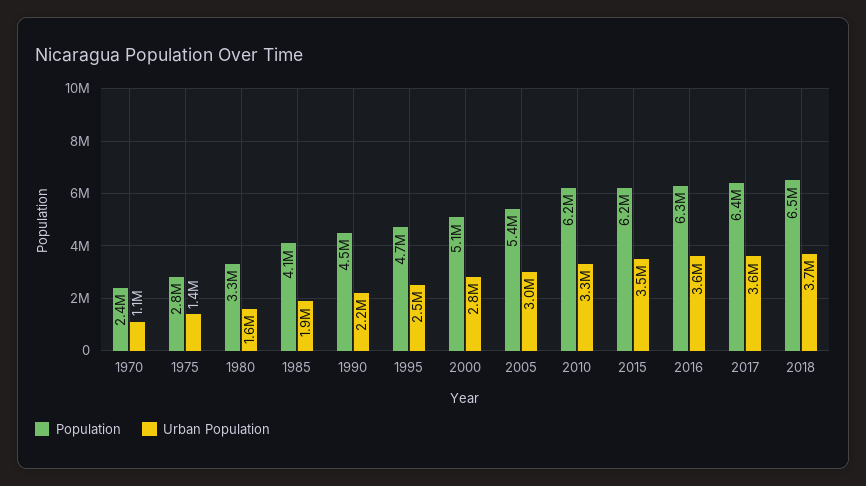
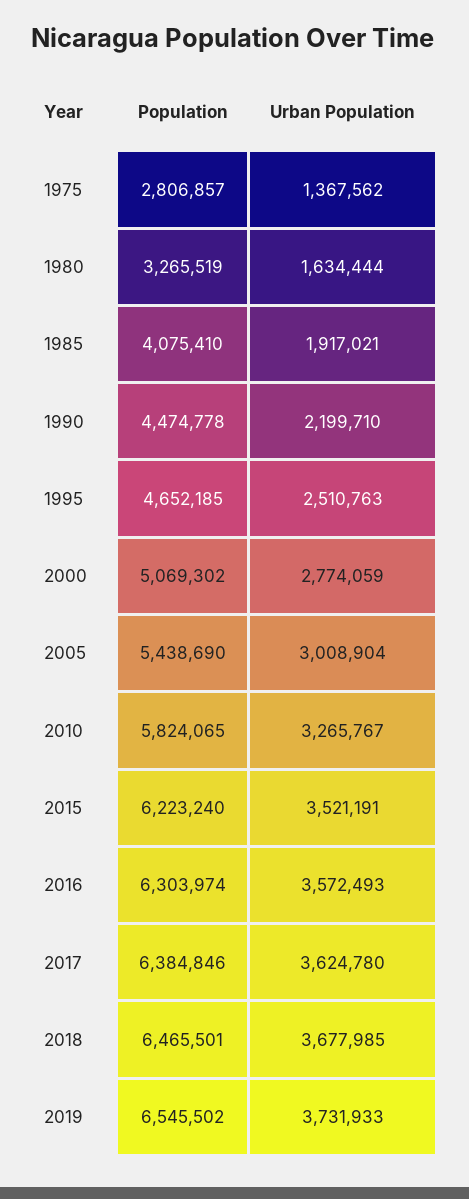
Population, 1970: 2400000 -> none
Urban Population, 1970: 1100000 -> none
Population, 2010: 6200000 -> 5824065
Population, 2019: none -> 6545502
Urban Population, 2019: none -> 3731933

